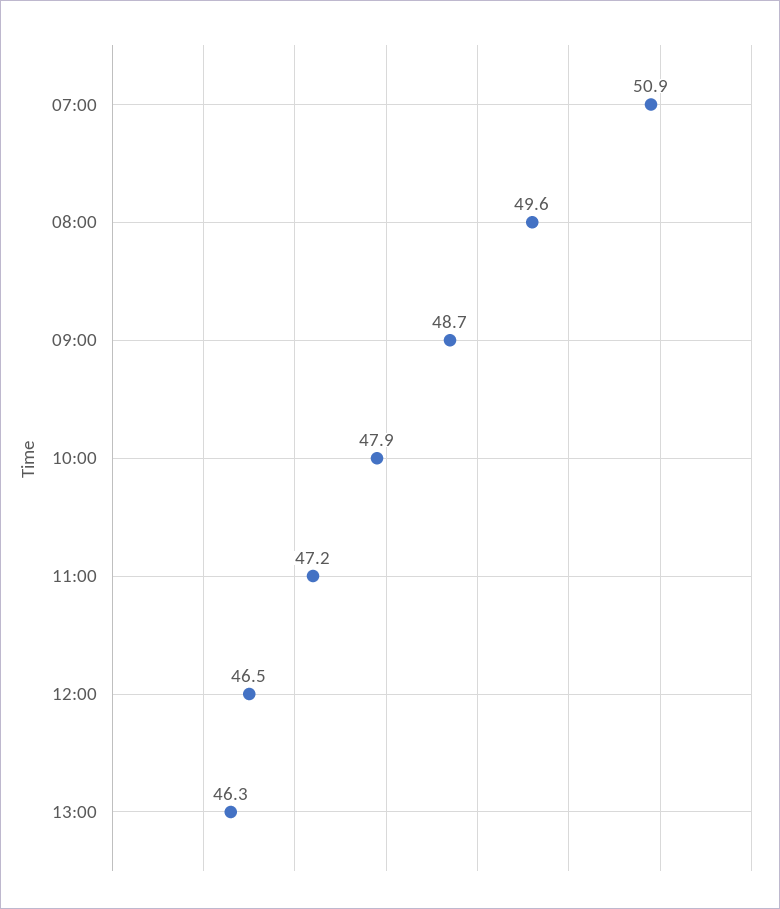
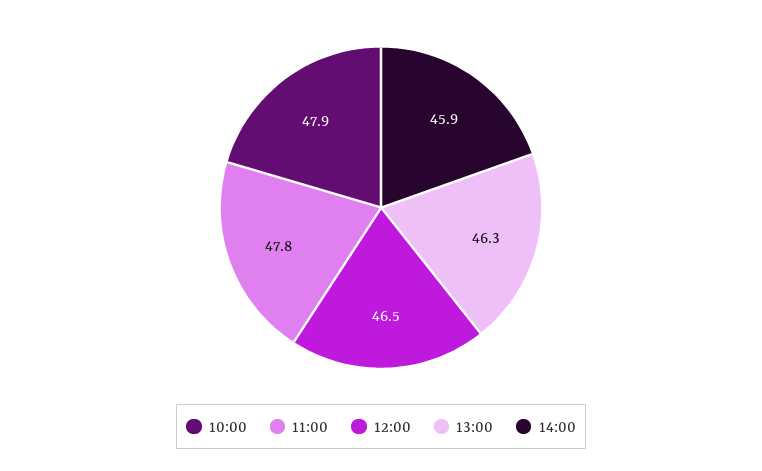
07:00: 50.9 -> none
08:00: 49.6 -> none
09:00: 48.7 -> none
11:00: 47.2 -> 47.8
14:00: none -> 45.9

